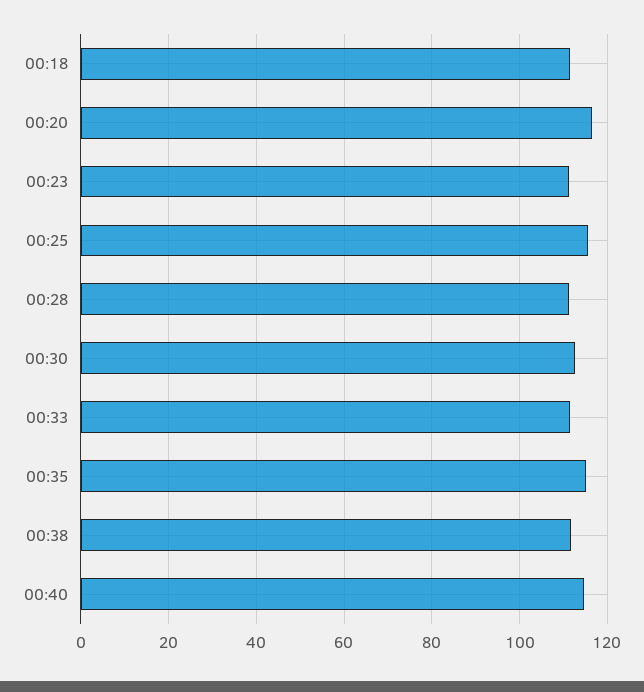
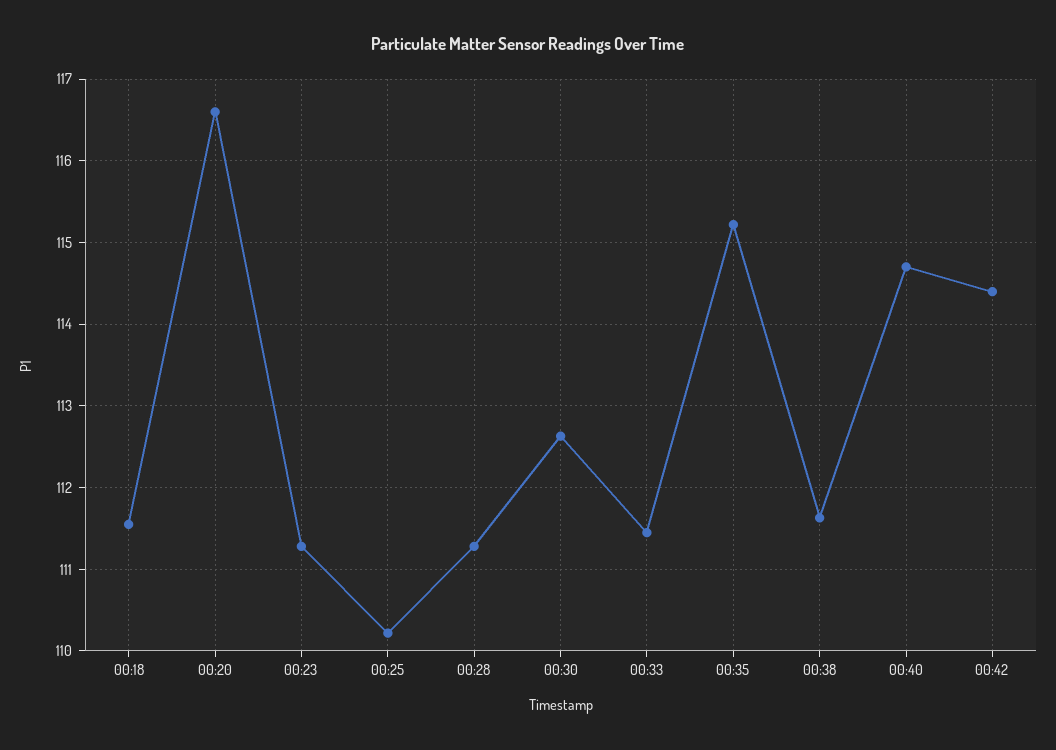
00:25: 116 -> 110.2
00:42: none -> 114.4

